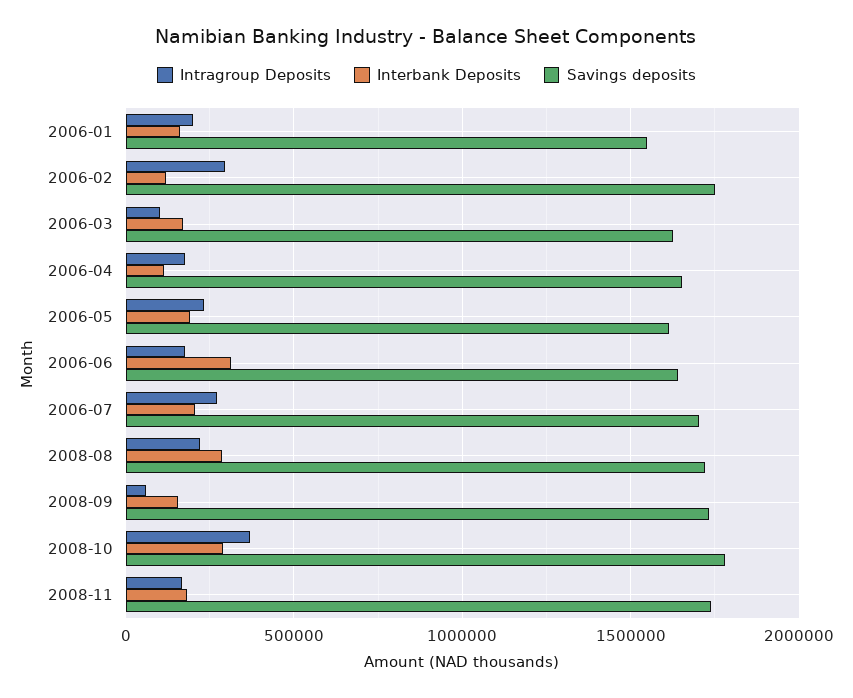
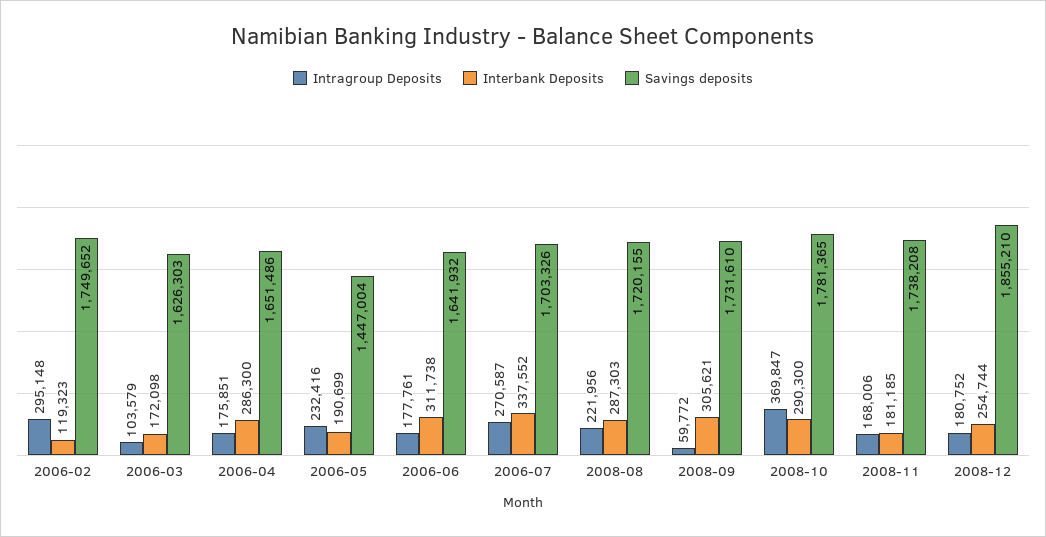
Intragroup Deposits, 2006-01: 200000 -> none
Interbank Deposits, 2006-01: 150000 -> none
Savings deposits, 2006-01: 1550000 -> none
Interbank Deposits, 2006-04: 100000 -> 286300
Savings deposits, 2006-05: 1600000 -> 1447004
Interbank Deposits, 2006-07: 200000 -> 337552
Interbank Deposits, 2008-09: 150000 -> 305621
Intragroup Deposits, 2008-12: none -> 180752
Interbank Deposits, 2008-12: none -> 254744
Savings deposits, 2008-12: none -> 1855210

